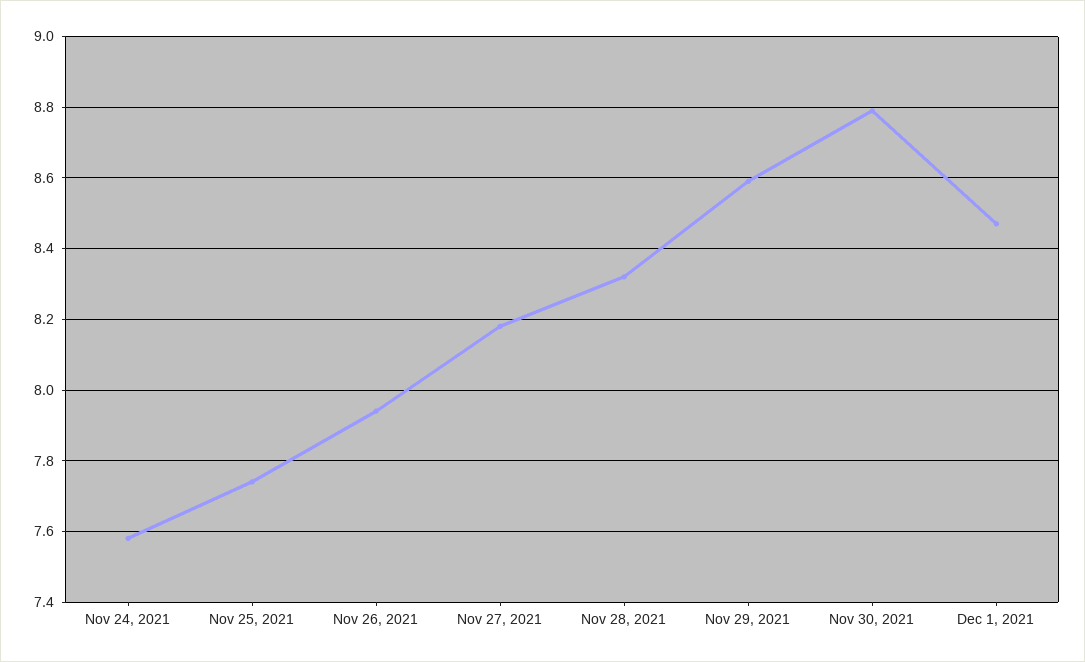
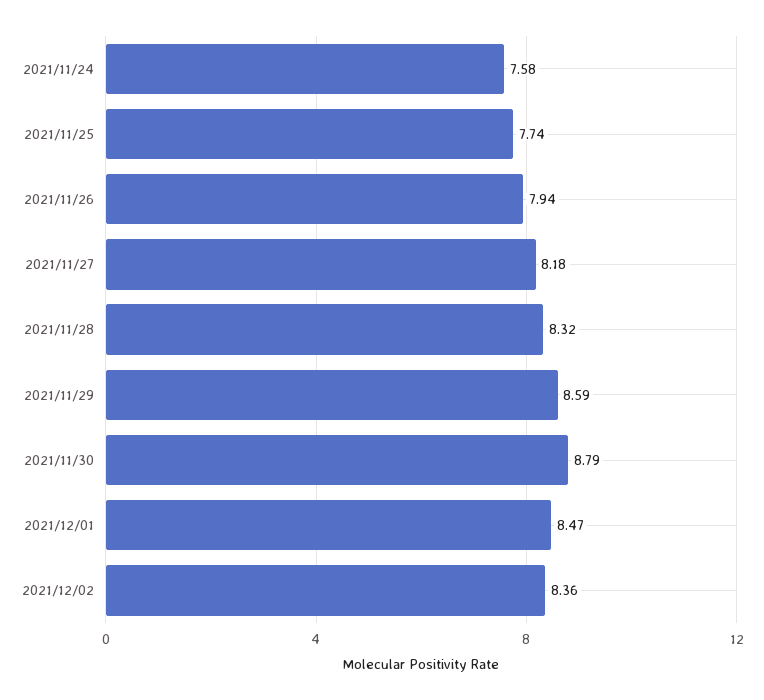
2021/12/02: none -> 8.36

